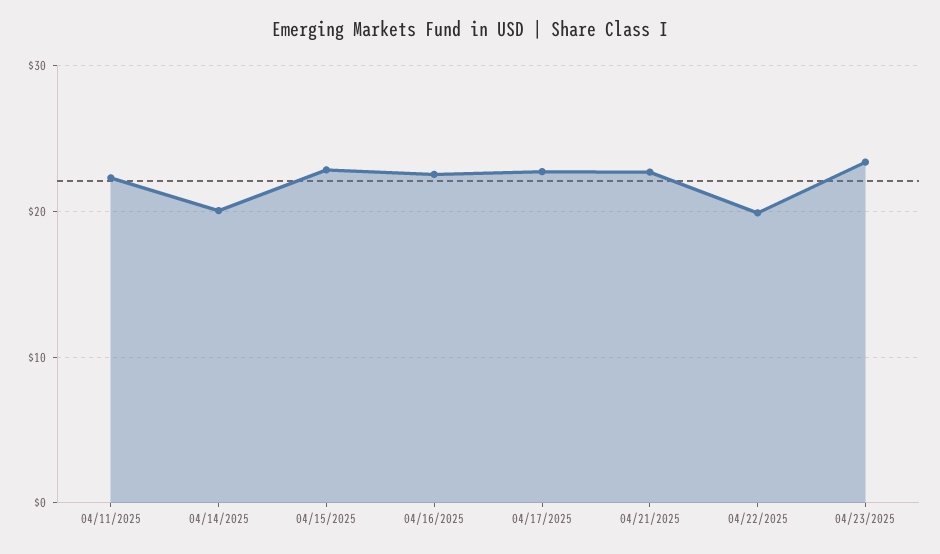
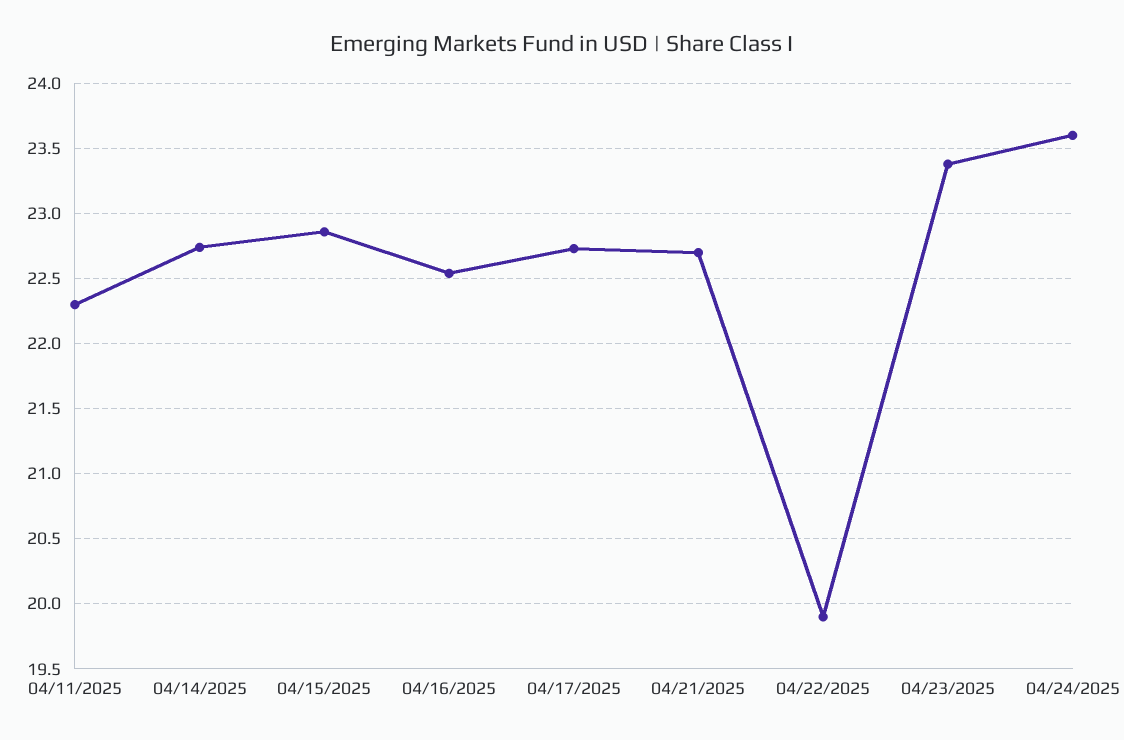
04/14/2025: 20 -> 22.75
04/24/2025: none -> 23.6

